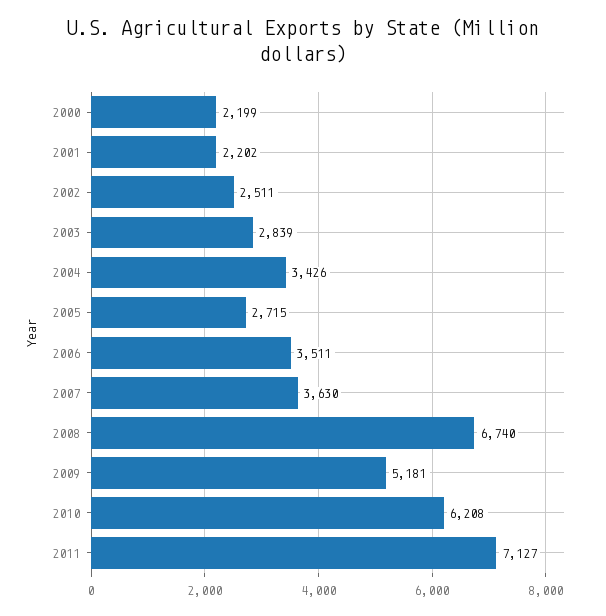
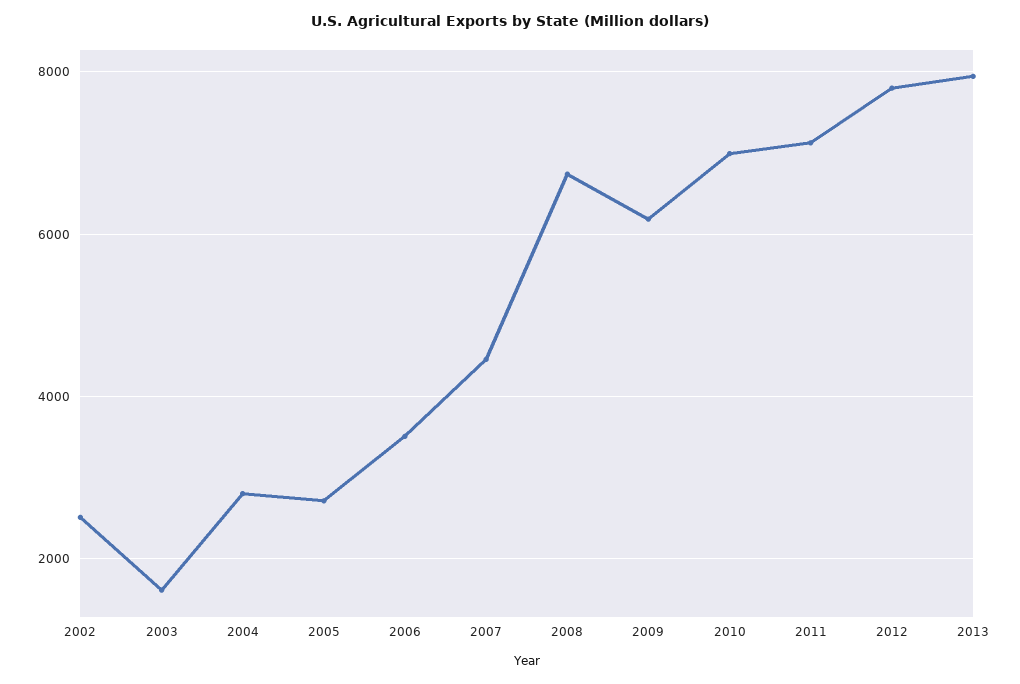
2000: 2199 -> none
2001: 2202 -> none
2003: 2839 -> 1600
2004: 3426 -> 2800
2007: 3630 -> 4400
2009: 5181 -> 6200
2010: 6208 -> 7000
2012: none -> 7800
2013: none -> 8000

